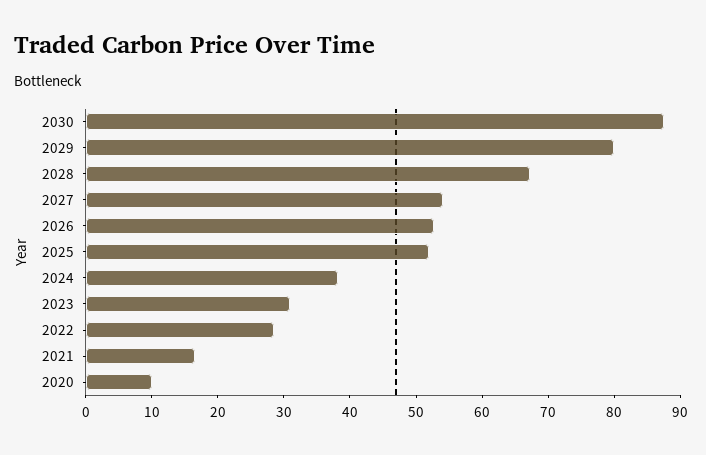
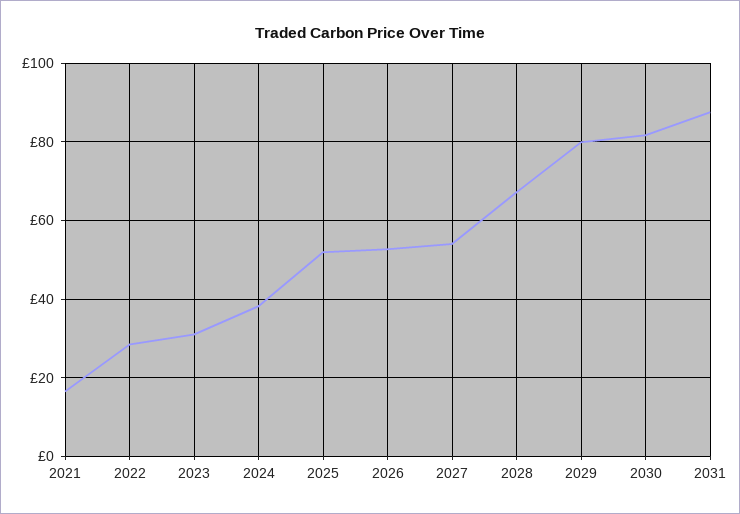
2030: 88 -> 82
2020: 10 -> none
2031: none -> 88

